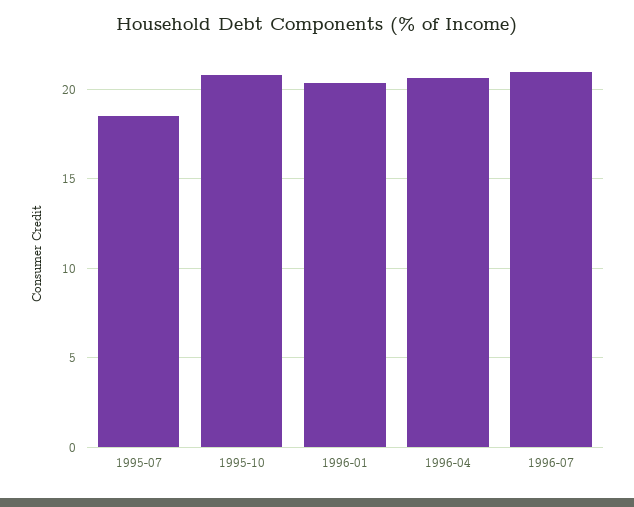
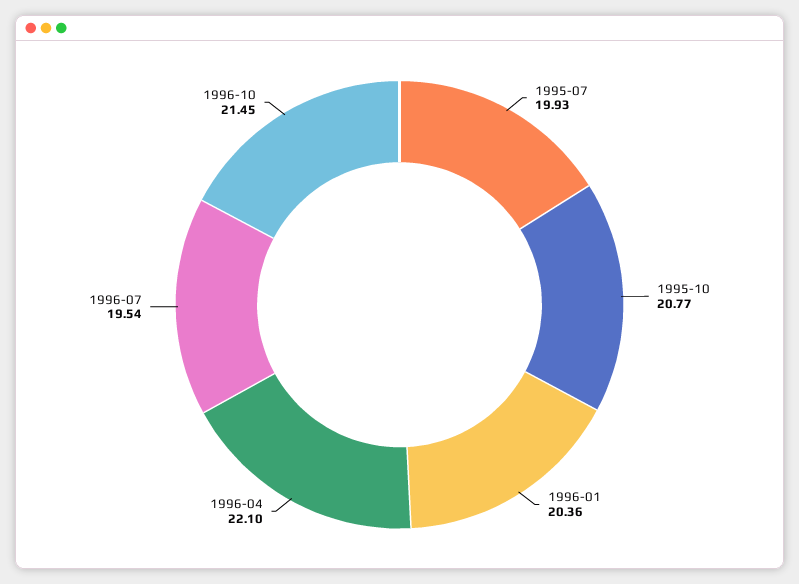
1995-07: 18.5 -> 19.93
1996-04: 20.5 -> 22.1
1996-07: 21 -> 19.54
1996-10: none -> 21.45

